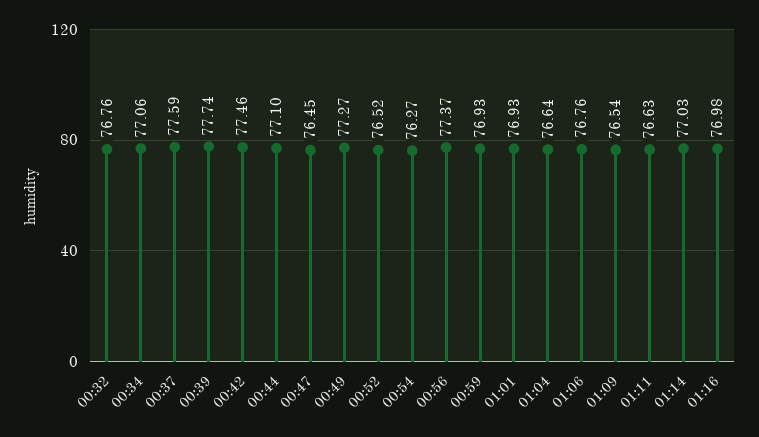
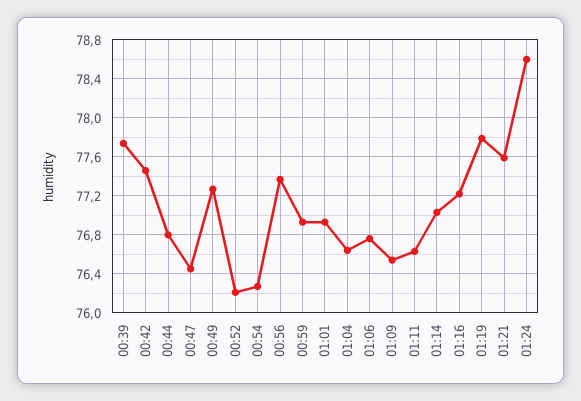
00:32: 76.76 -> none
00:34: 77.06 -> none
00:37: 77.59 -> none
00:44: 77.1 -> 76.8
00:52: 76.52 -> 76.2
01:16: 76.98 -> 77.2
01:19: none -> 77.8
01:21: none -> 77.6
01:24: none -> 78.6

